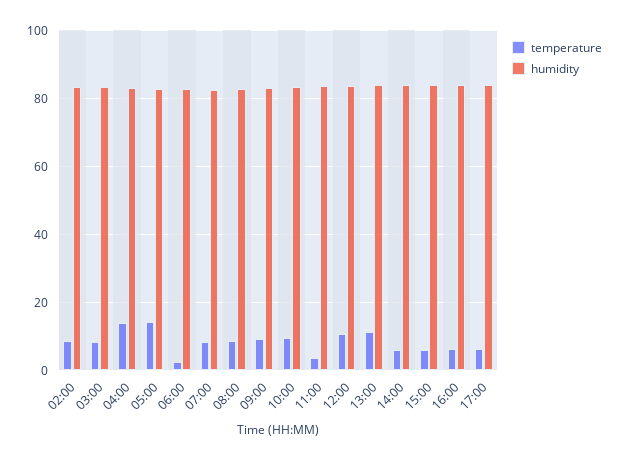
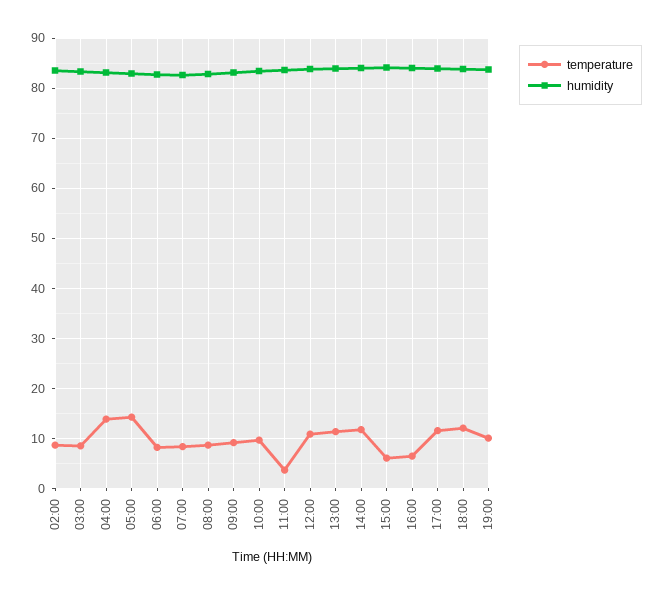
temperature, 06:00: 2 -> 8
temperature, 14:00: 6 -> 12
temperature, 17:00: 6 -> 12
temperature, 18:00: none -> 12
humidity, 18:00: none -> 84
temperature, 19:00: none -> 10
humidity, 19:00: none -> 84

